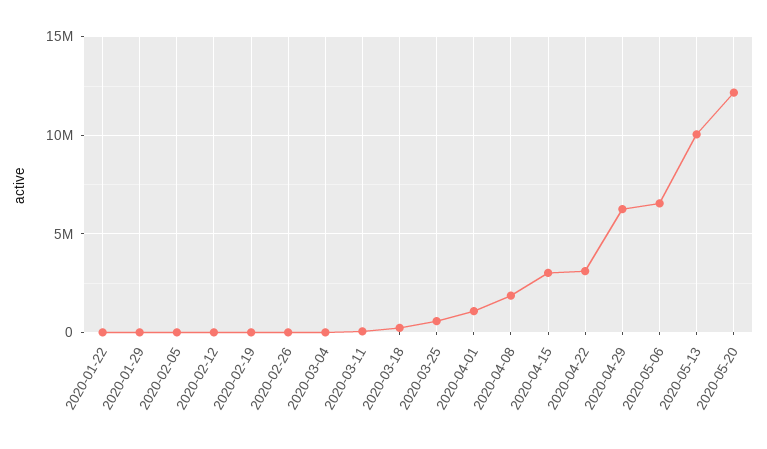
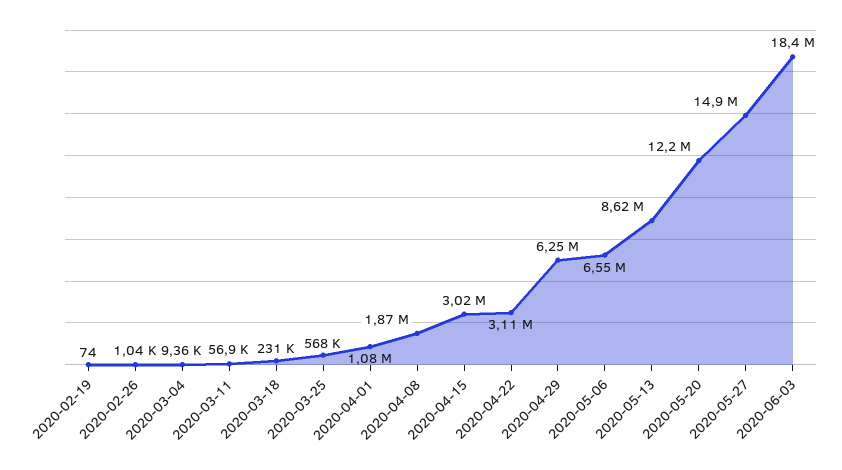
2020-01-22: 0 -> none
2020-01-29: 0 -> none
2020-02-05: 0 -> none
2020-02-12: 0 -> none
2020-05-13: 10000000 -> 8620000
2020-05-27: none -> 14900000
2020-06-03: none -> 18400000

